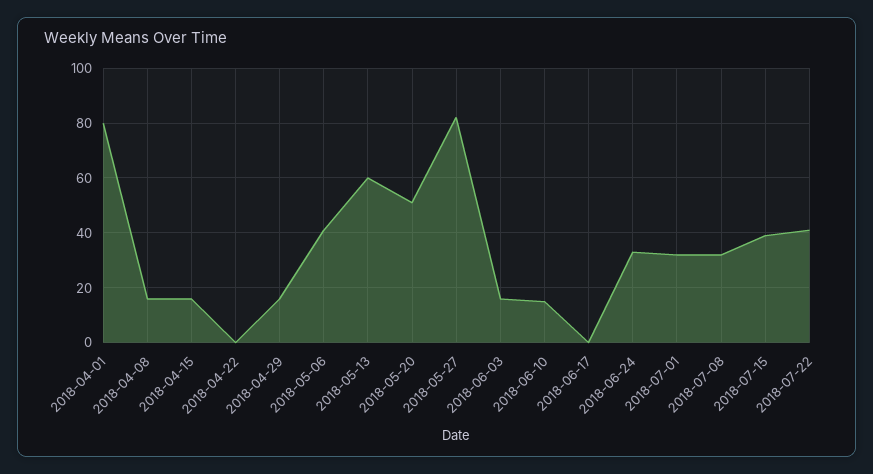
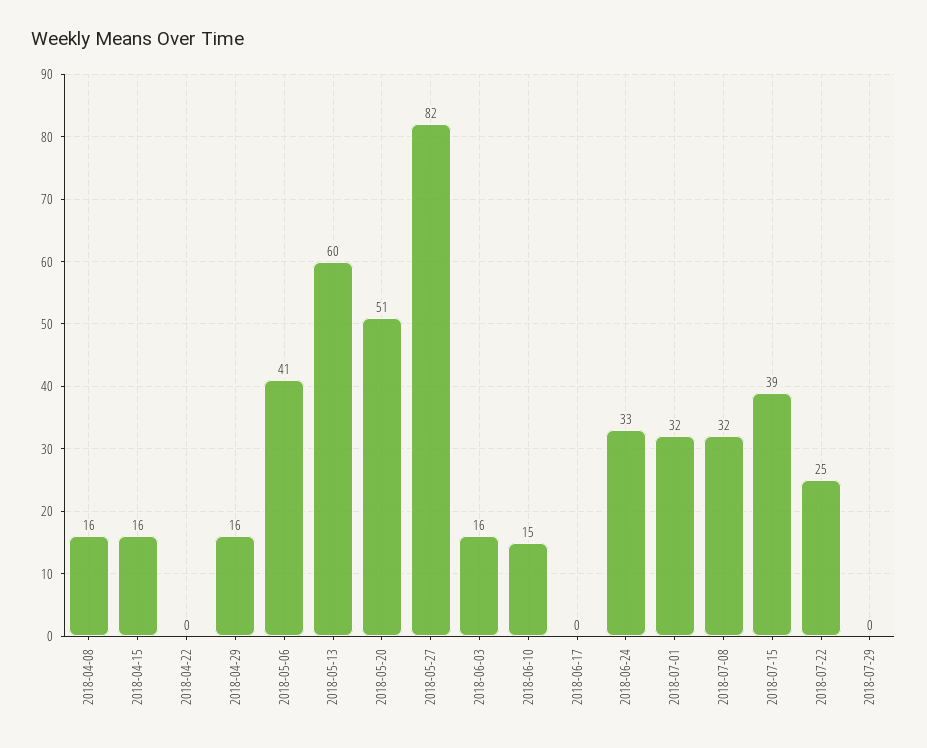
2018-04-01: 80 -> none
2018-07-22: 40 -> 25
2018-07-29: none -> 0

